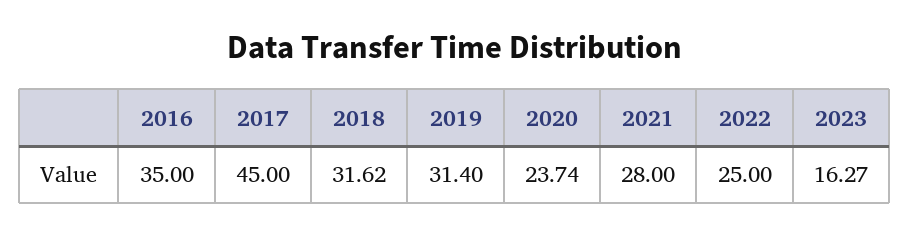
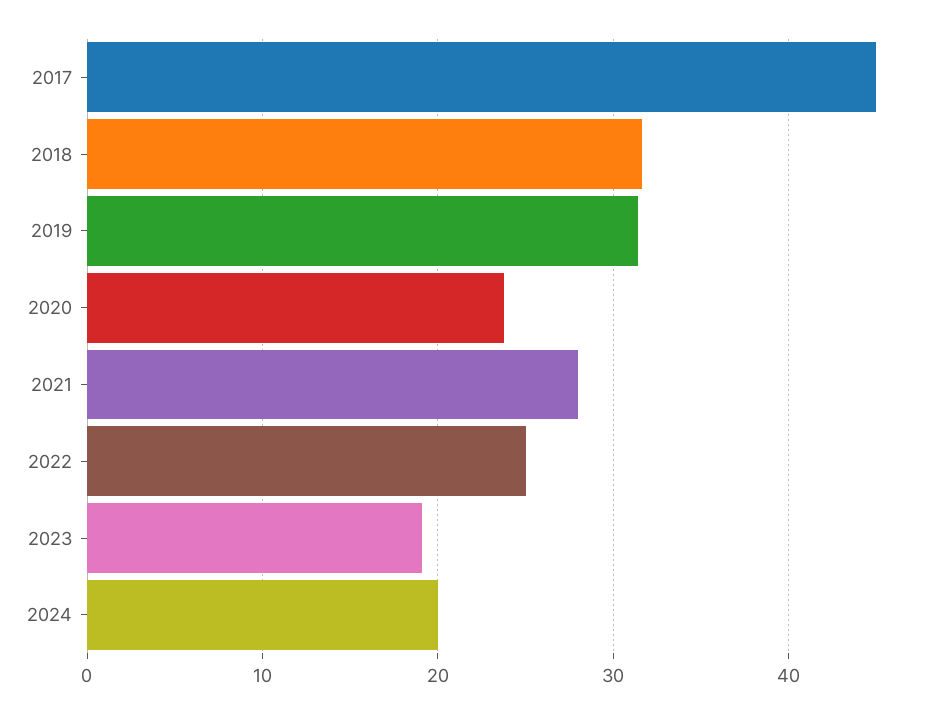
2016: 35 -> none
2023: 16.27 -> 19
2024: none -> 20

